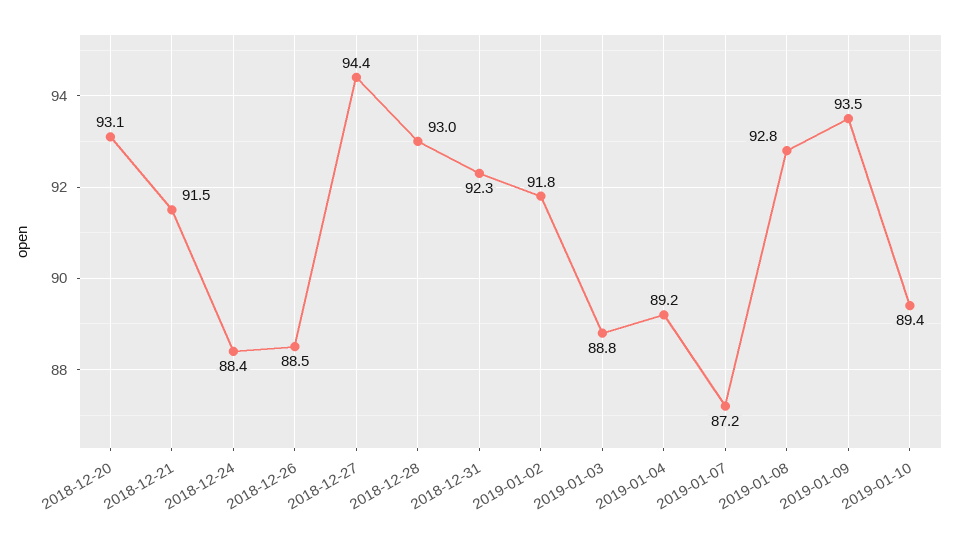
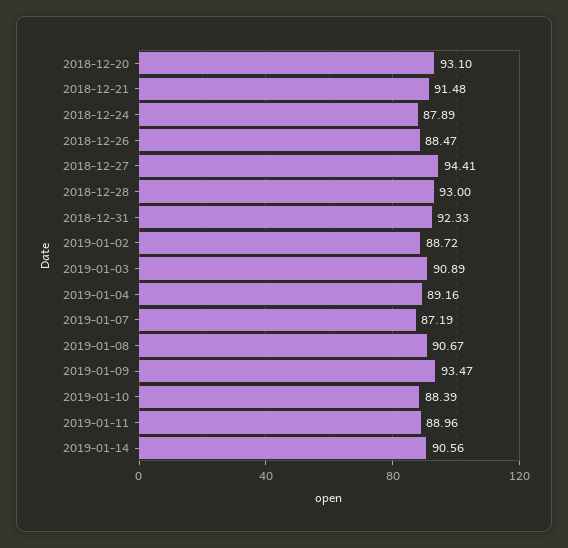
2018-12-24: 88.4 -> 87.89
2019-01-02: 91.8 -> 88.72
2019-01-03: 88.8 -> 90.89
2019-01-08: 92.8 -> 90.67
2019-01-10: 89.4 -> 88.39
2019-01-11: none -> 88.96
2019-01-14: none -> 90.56

